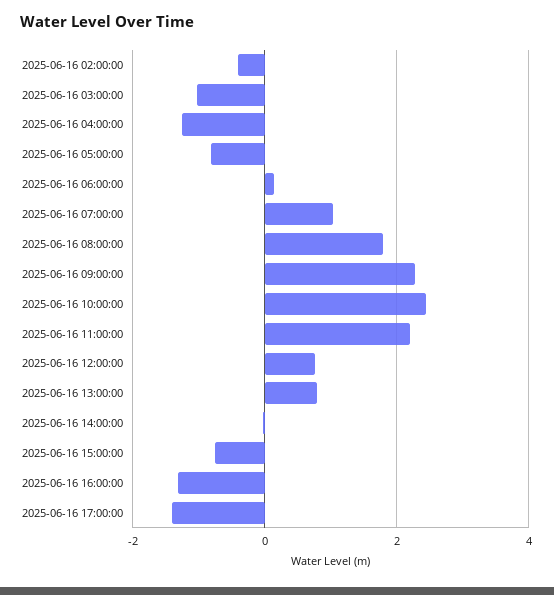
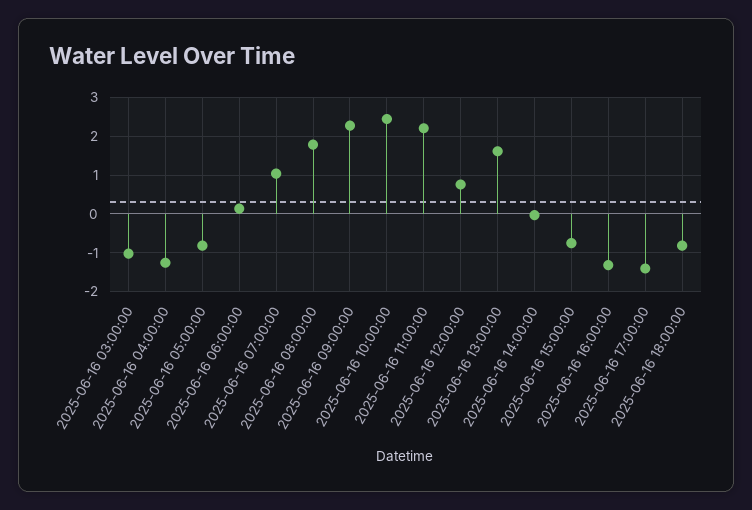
2025-06-16 02:00:00: -0.4 -> none
2025-06-16 13:00:00: 0.8 -> 1.6
2025-06-16 18:00:00: none -> -0.8

